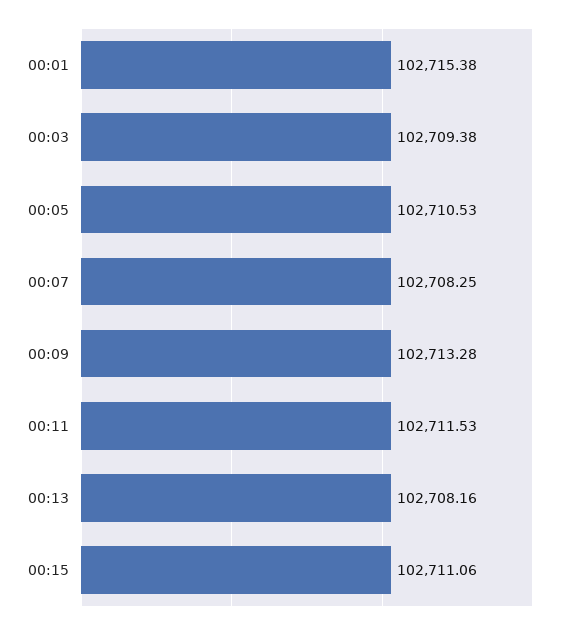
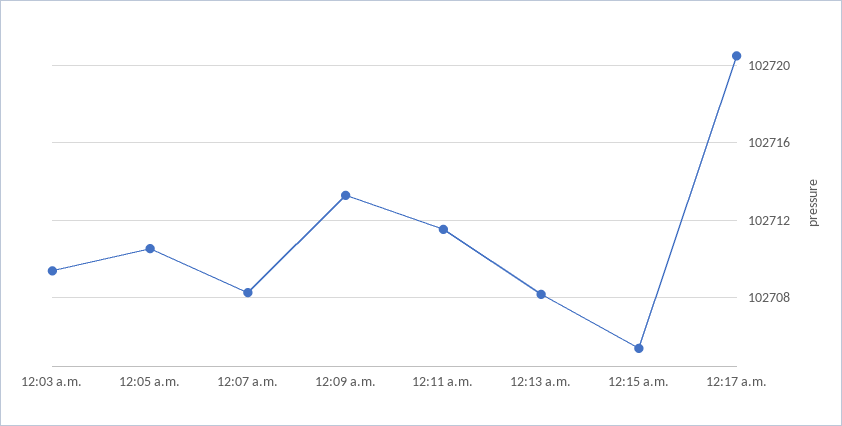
00:01: 102715.38 -> none
00:15: 102711.06 -> 102705.5
12:17 a.m.: none -> 102720.5

